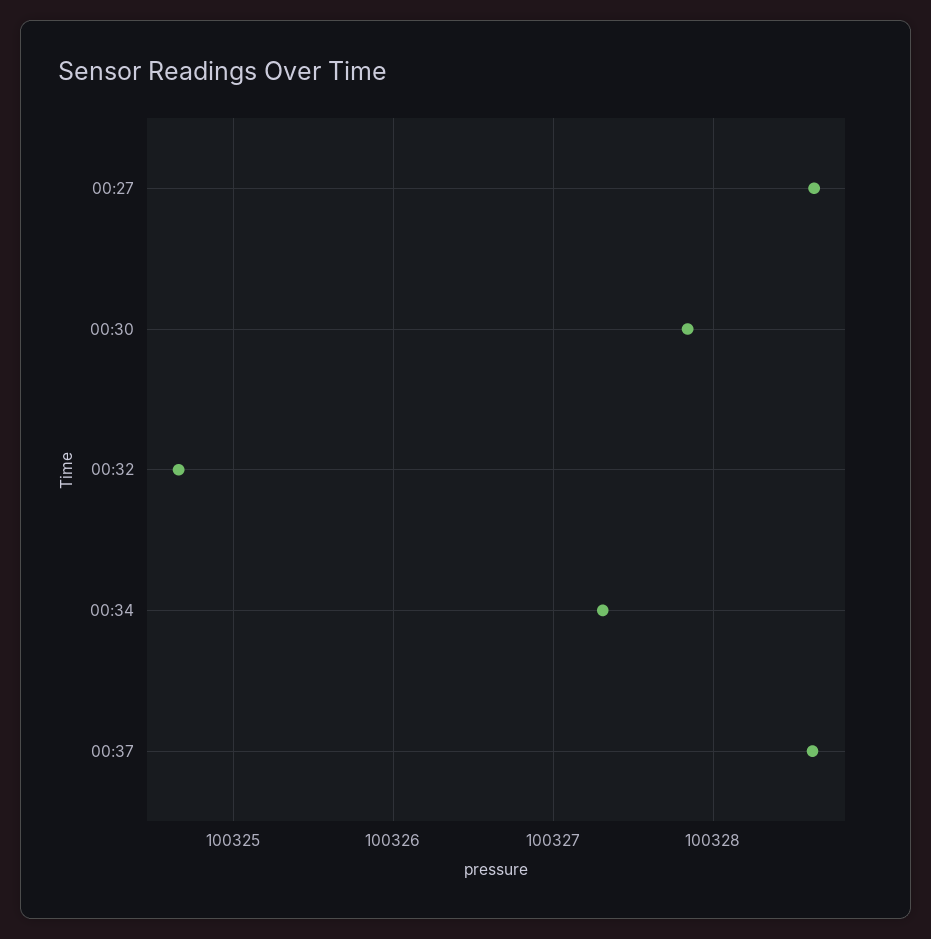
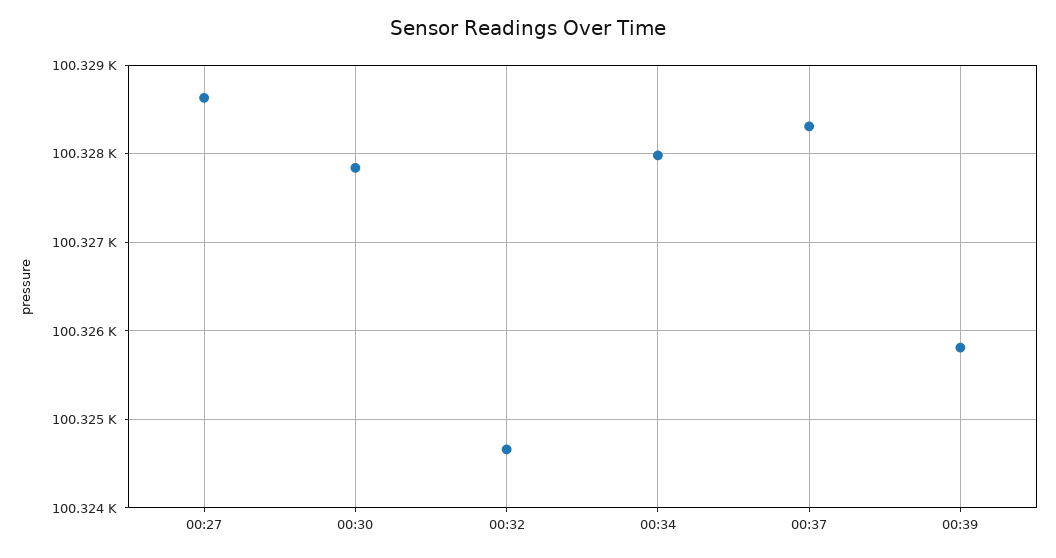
00:34: 100327.3 -> 100328
00:37: 100328.6 -> 100328.3
00:39: none -> 100325.8

